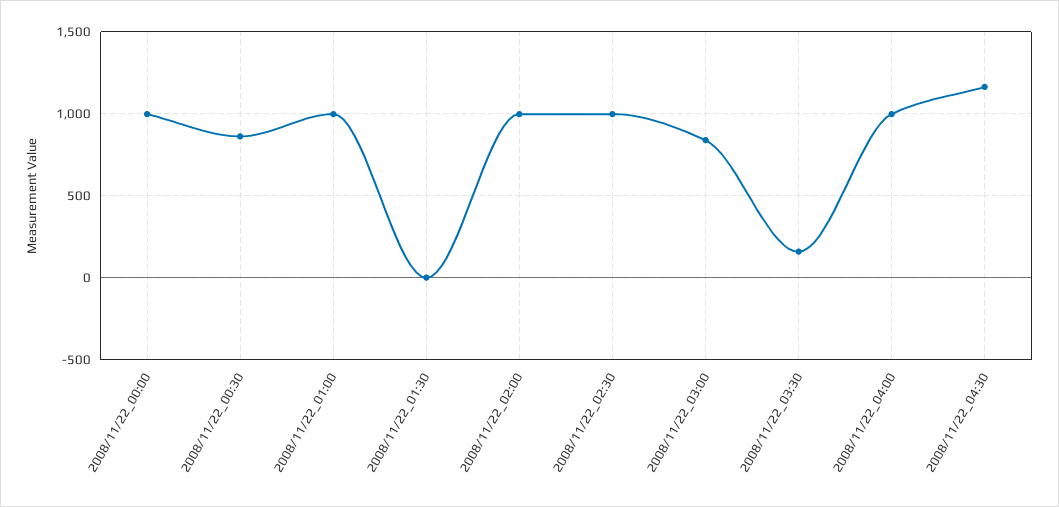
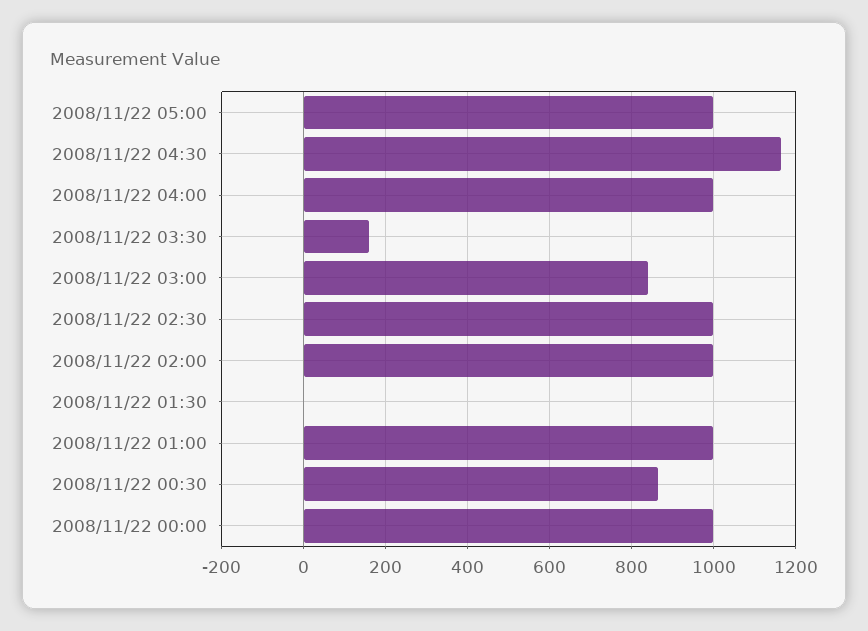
2008/11/22 05:00: none -> 1000

